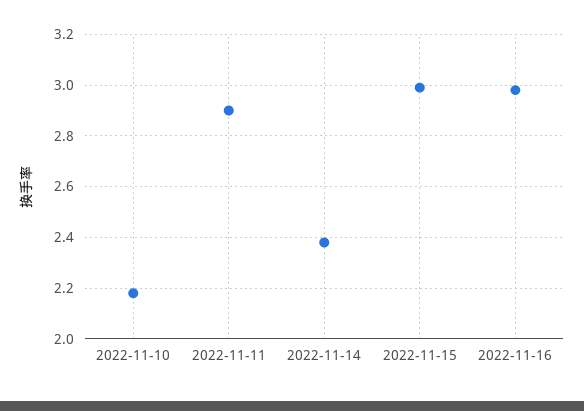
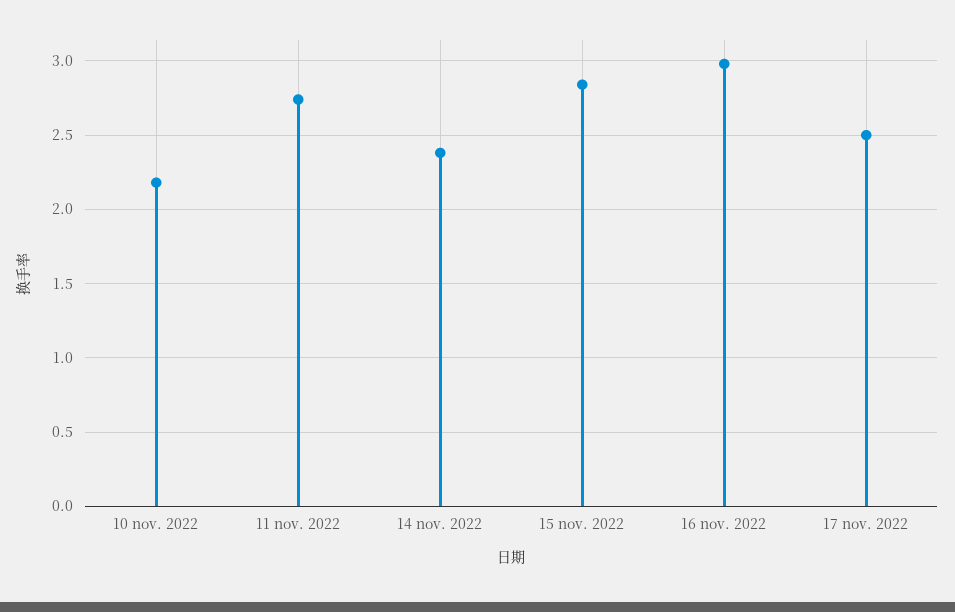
2022-11-11: 2.9 -> 2.75
2022-11-15: 3 -> 2.85
17 nov. 2022: none -> 2.5

